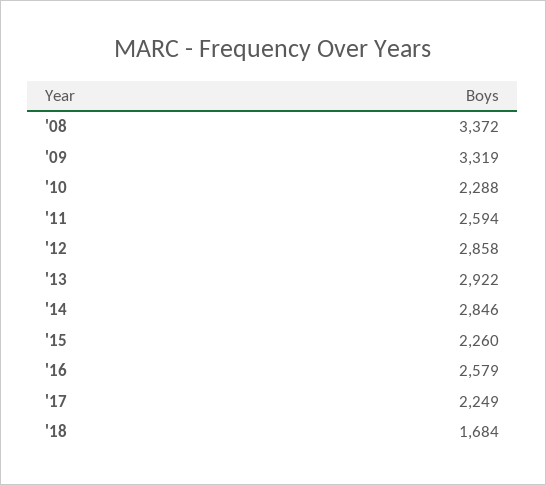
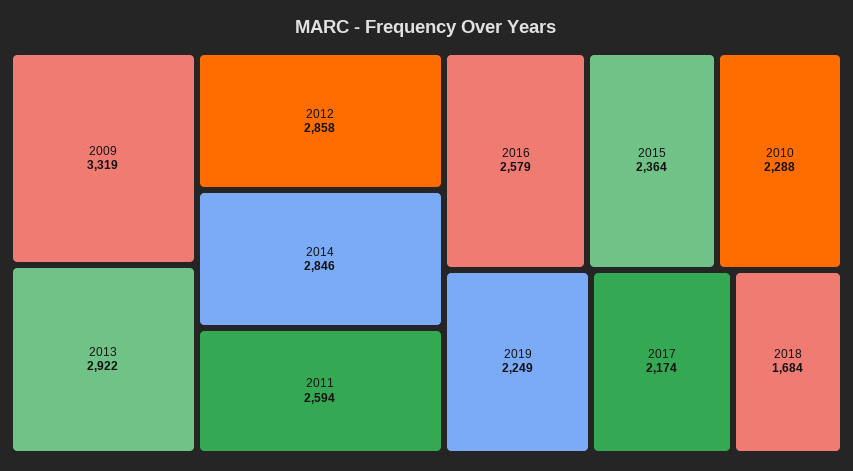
'08: 3372 -> none
'15: 2260 -> 2364
'17: 2249 -> 2174
2019: none -> 2249

